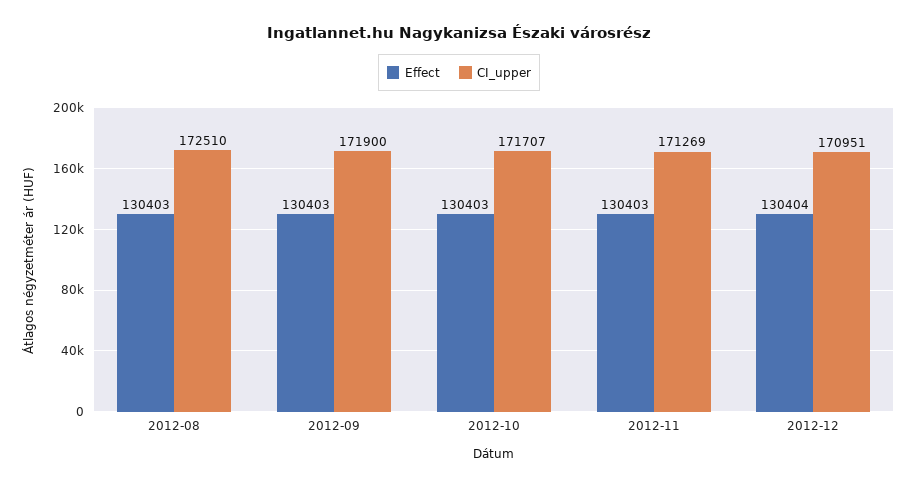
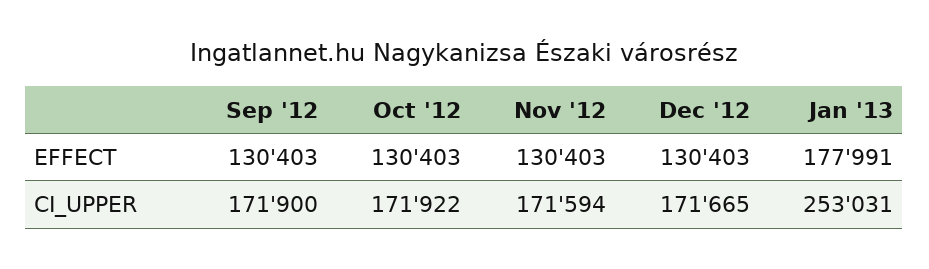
Effect, 2012-08: 130403 -> none
CI_upper, 2012-08: 172510 -> none
CI_upper, 2012-10: 171707 -> 171922
CI_upper, 2012-11: 171269 -> 171594
Effect, 2012-12: 130404 -> 130403
CI_upper, 2012-12: 170951 -> 171665
Effect, Jan '13: none -> 177991
CI_upper, Jan '13: none -> 253031

